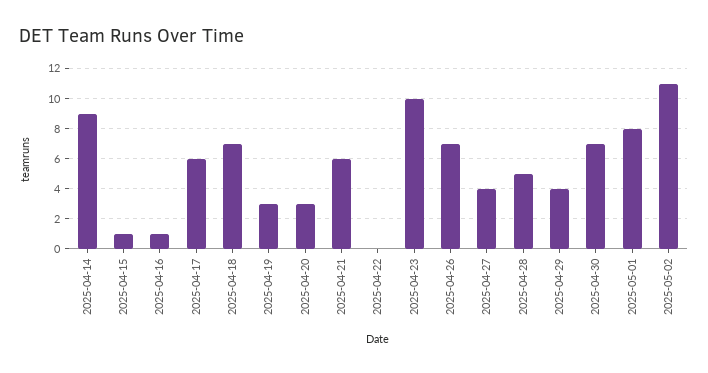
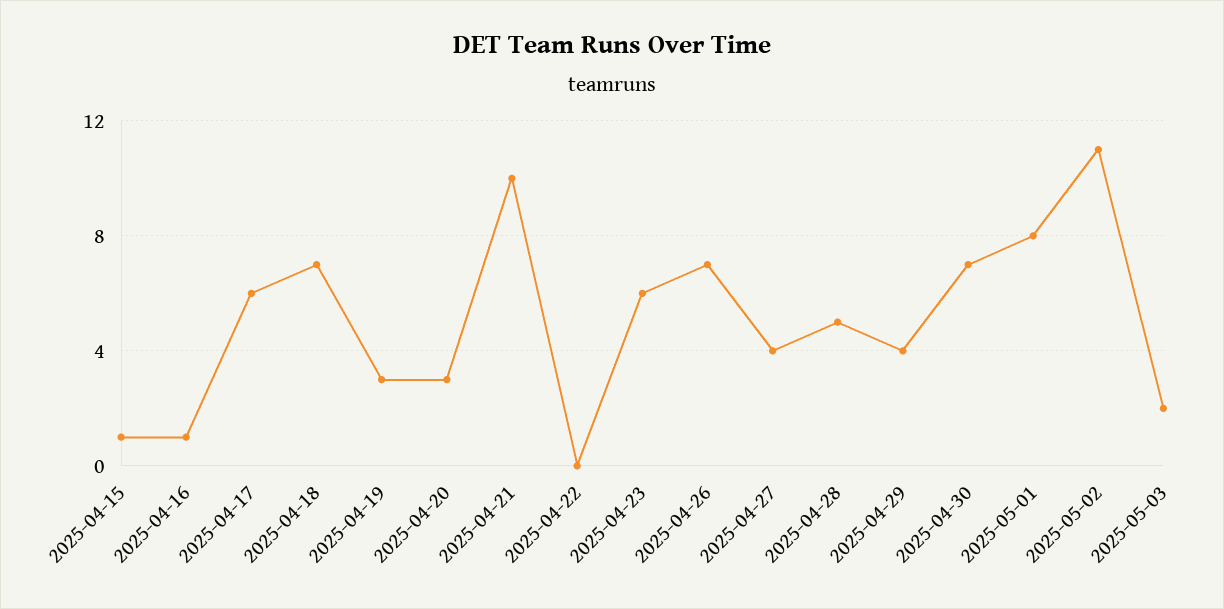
2025-04-14: 9 -> none
2025-04-21: 6 -> 10
2025-04-23: 10 -> 6
2025-05-03: none -> 2

